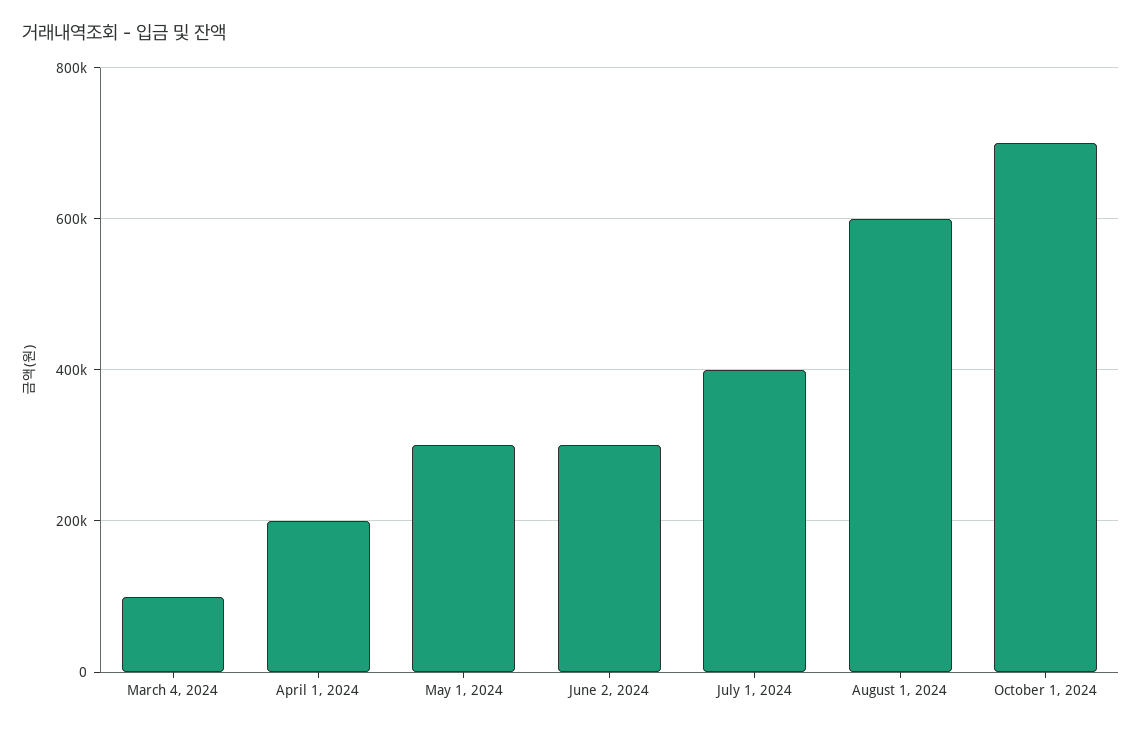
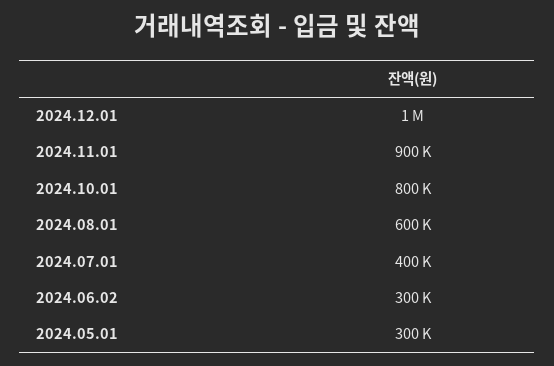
March 4, 2024: 100000 -> none
April 1, 2024: 200000 -> none
October 1, 2024: 700000 -> 800000
2024.12.01: none -> 1000000
2024.11.01: none -> 900000

